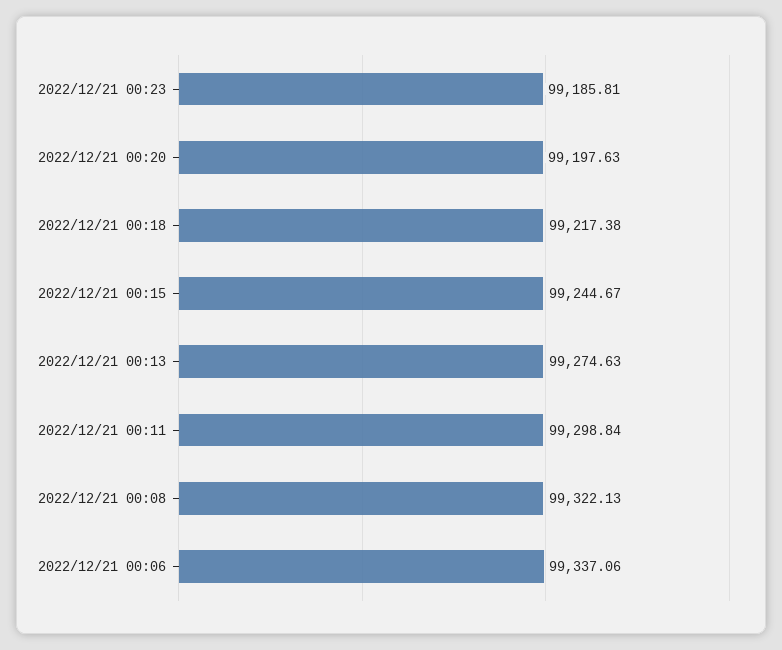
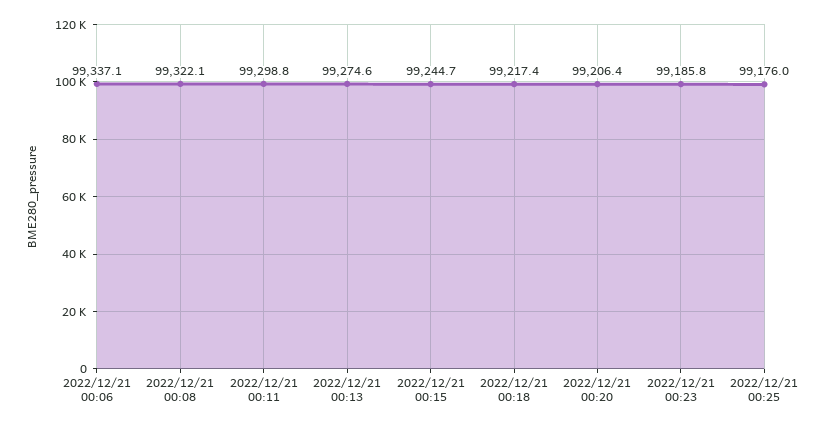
2022/12/21 00:20: 99197.63 -> 99206.4
2022/12/21 00:25: none -> 99176

